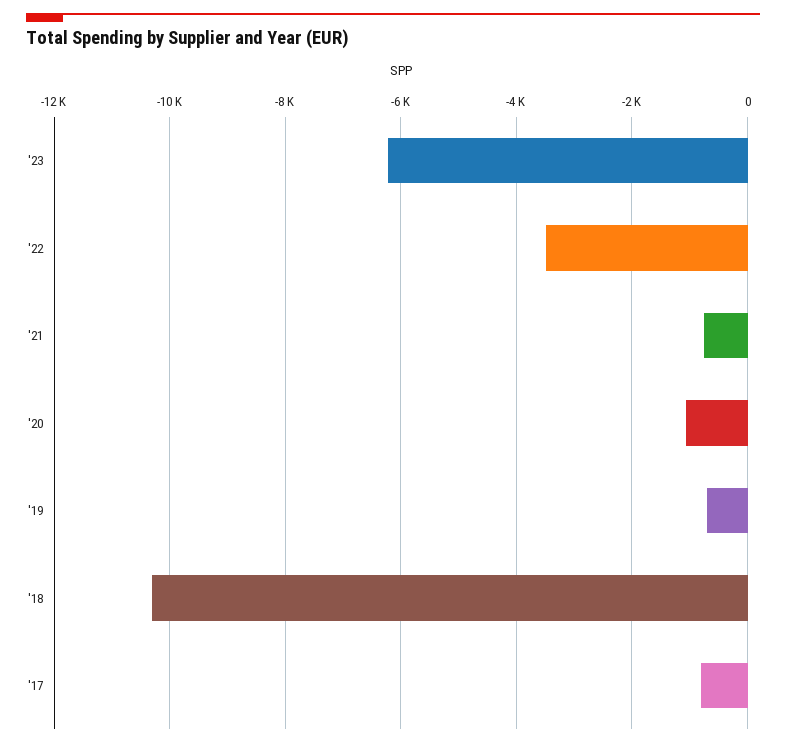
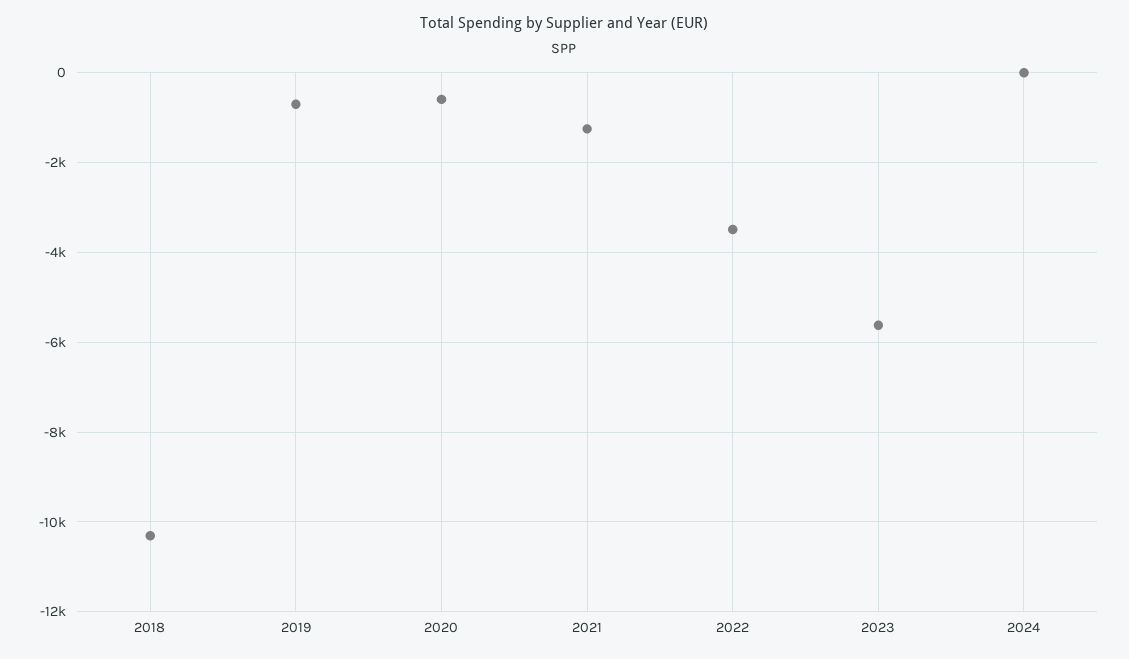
'23: -6200 -> -5600
'21: -800 -> -1200
'20: -1000 -> -600
'17: -800 -> none
2024: none -> 0

